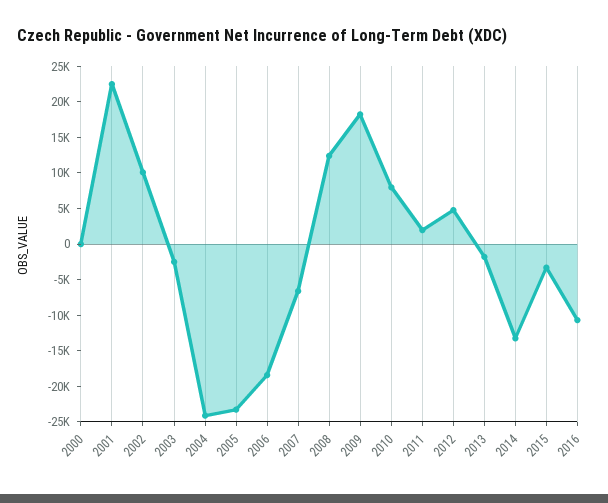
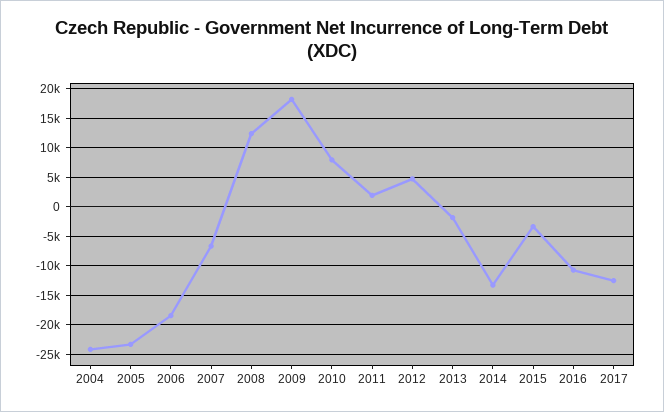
2000: 0 -> none
2001: 22500 -> none
2002: 10000 -> none
2003: -2500 -> none
2017: none -> -12500

